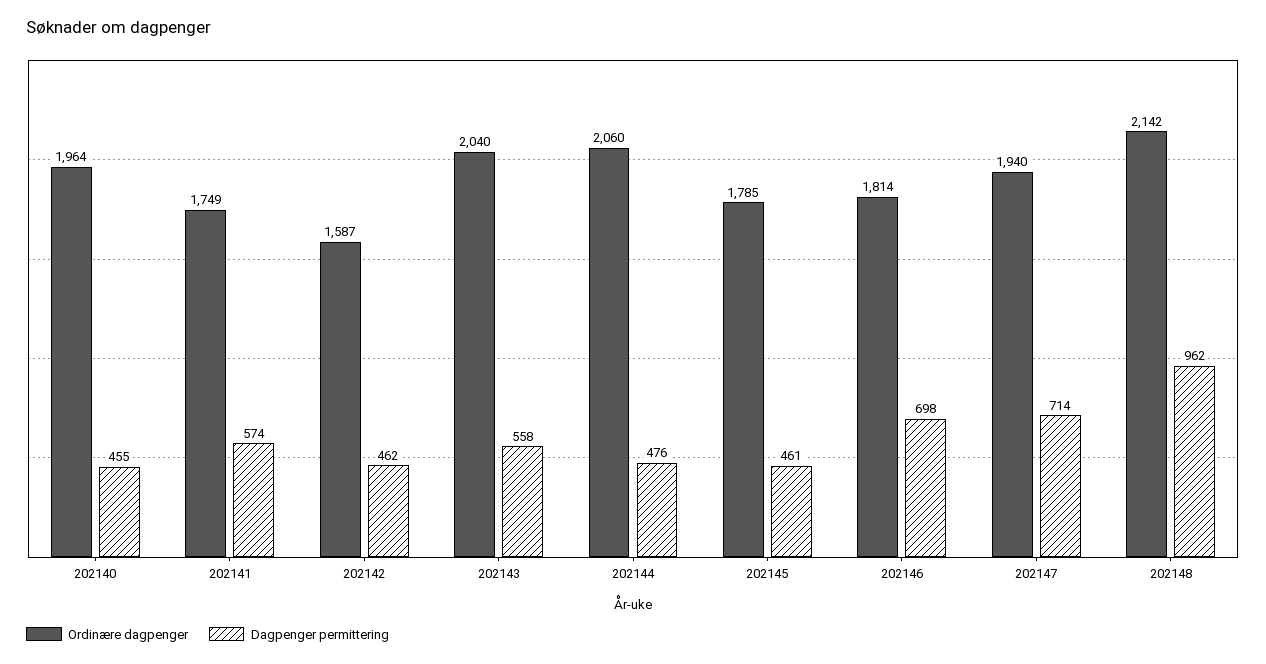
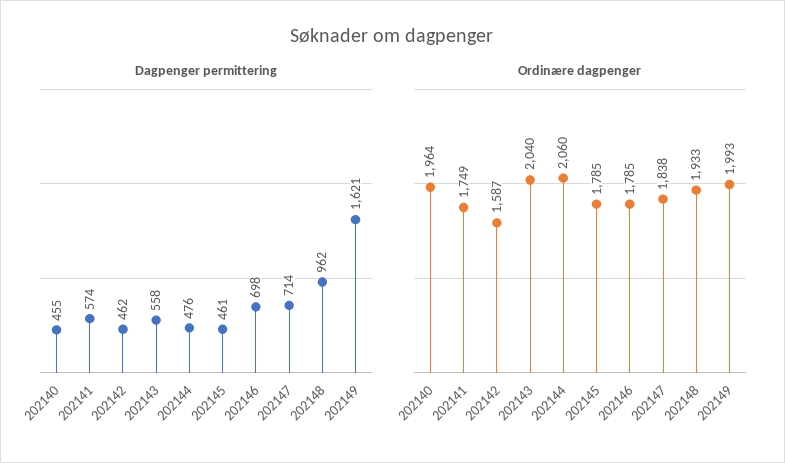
Ordinære dagpenger, 202146: 1814 -> 1785
Ordinære dagpenger, 202147: 1940 -> 1838
Ordinære dagpenger, 202148: 2142 -> 1933
Dagpenger permittering, 202149: none -> 1621
Ordinære dagpenger, 202149: none -> 1993

